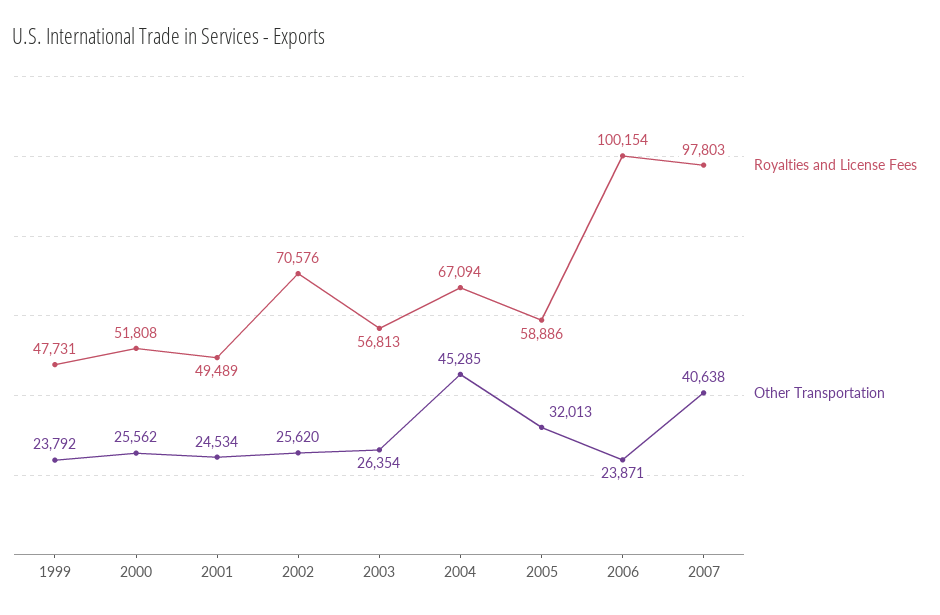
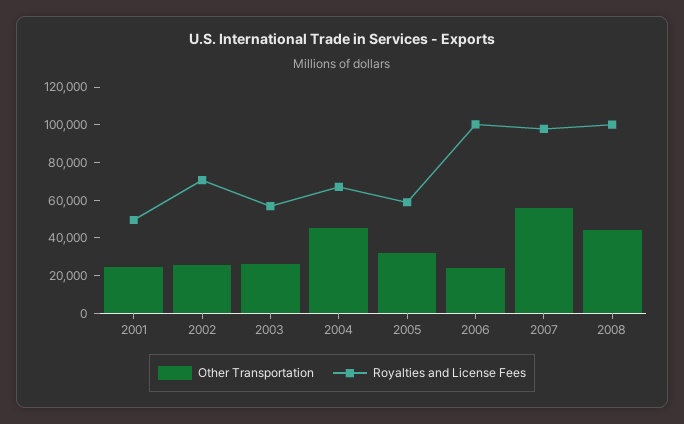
Royalties and License Fees, 1999: 47731 -> none
Other Transportation, 1999: 23792 -> none
Royalties and License Fees, 2000: 51808 -> none
Other Transportation, 2000: 25562 -> none
Other Transportation, 2007: 40638 -> 55000
Other Transportation, 2008: none -> 45000
Royalties and License Fees, 2008: none -> 100000

